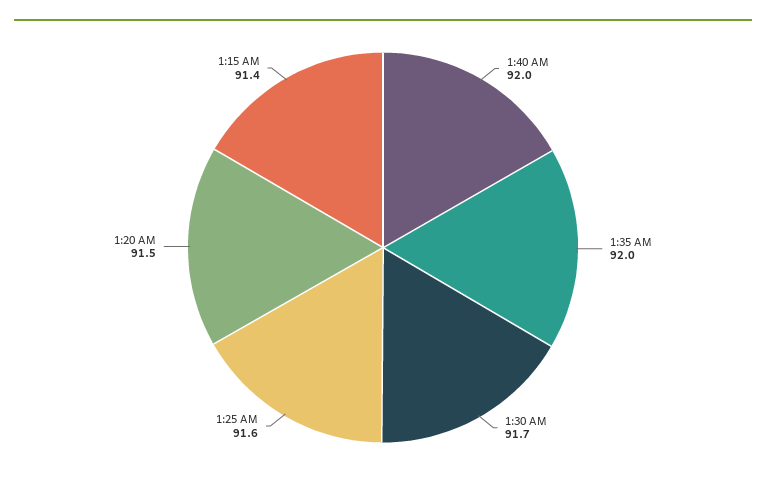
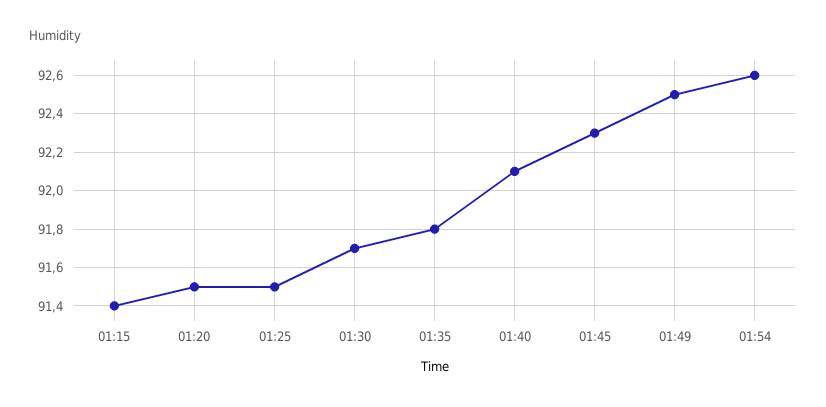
1:40 AM: 92 -> 92.1
1:35 AM: 92 -> 91.8
1:25 AM: 91.6 -> 91.5
01:45: none -> 92.3
01:49: none -> 92.5
01:54: none -> 92.6

